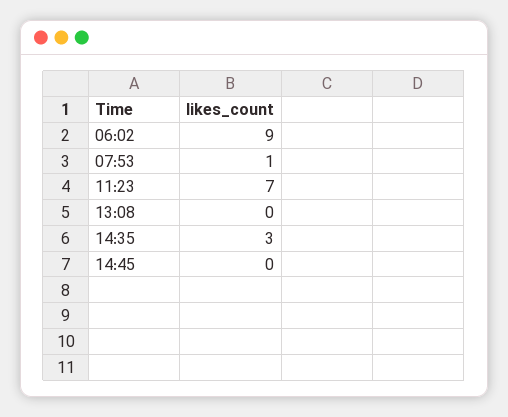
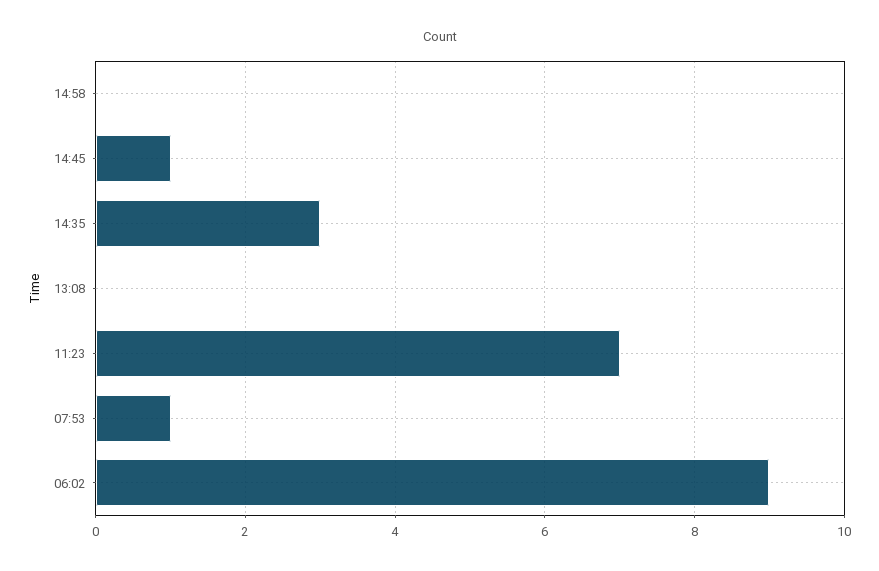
14:45: 0 -> 1
14:58: none -> 0

